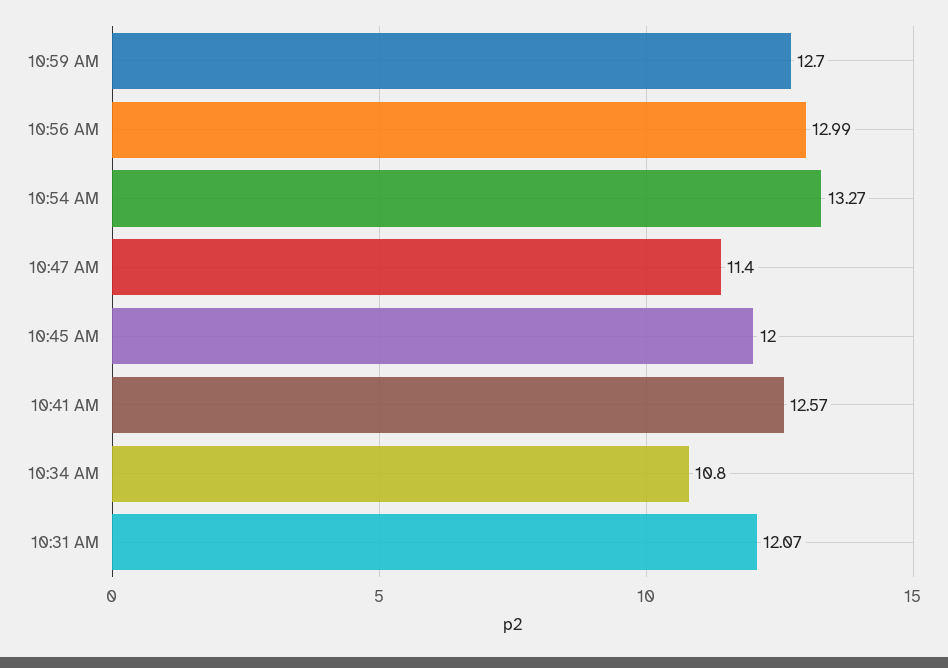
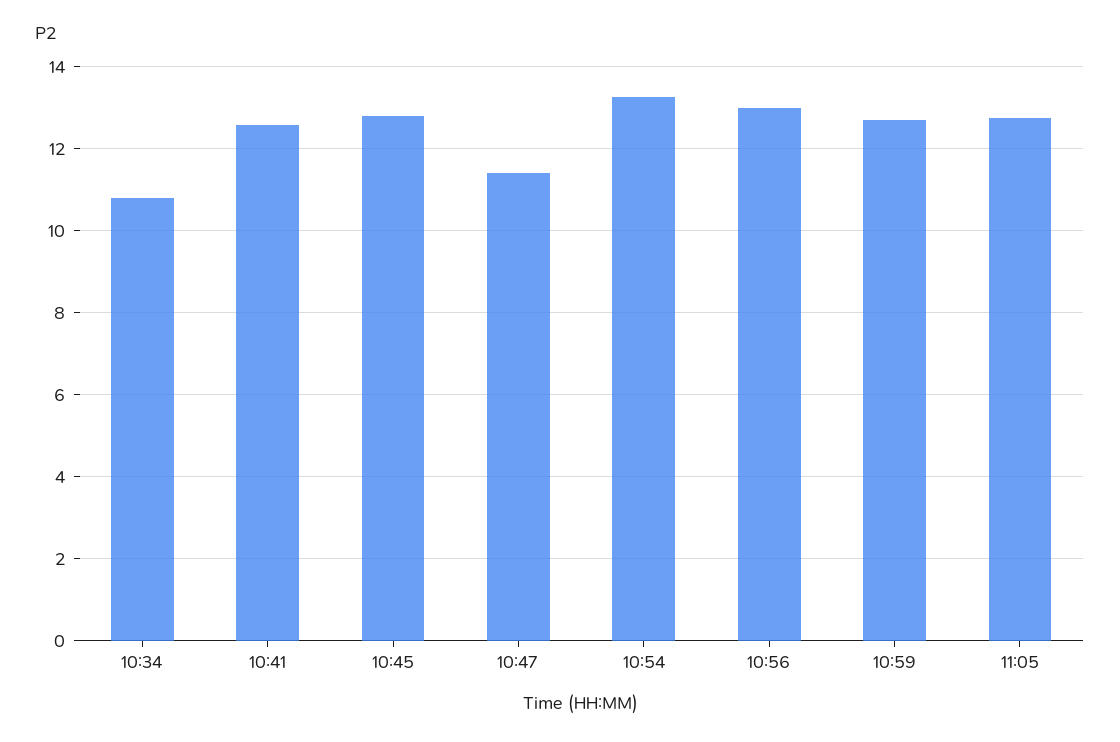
10:45 AM: 12 -> 12.8
10:31 AM: 12.07 -> none
11:05: none -> 12.8

